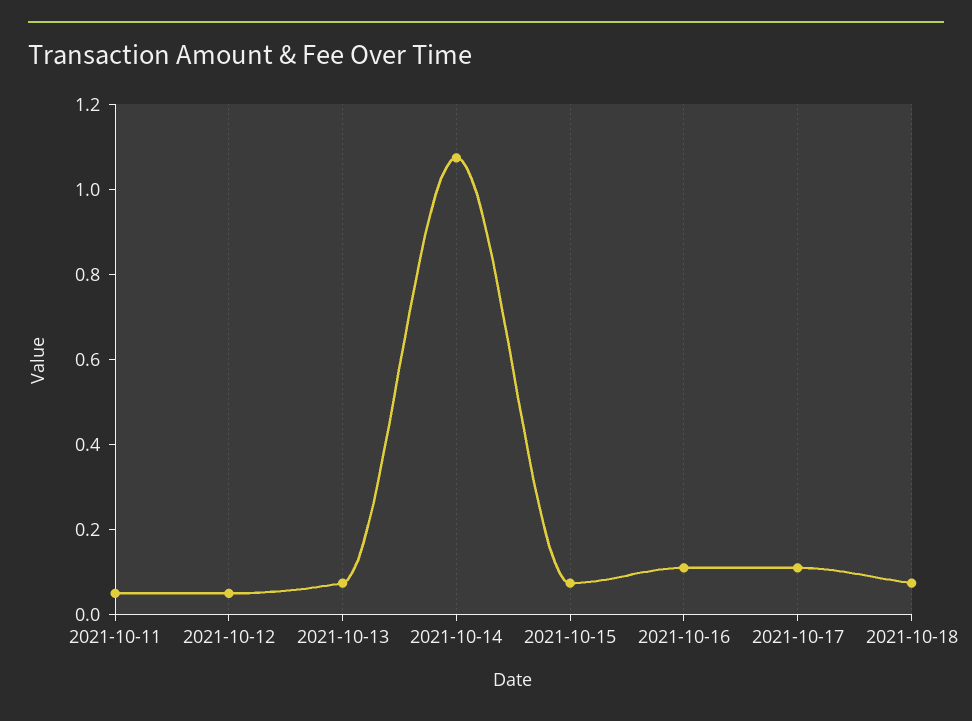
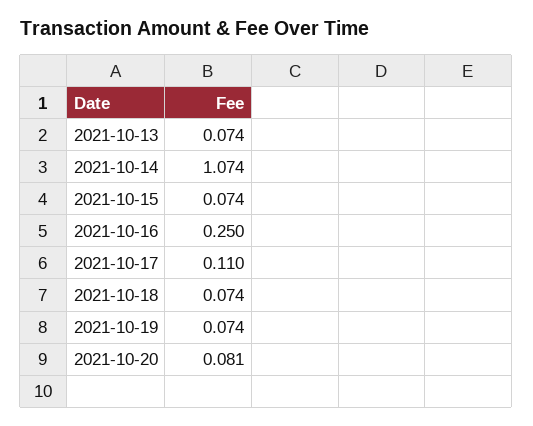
2021-10-11: 0.05 -> none
2021-10-12: 0.05 -> none
2021-10-16: 0.1 -> 0.25
2021-10-19: none -> 0.074
2021-10-20: none -> 0.081

